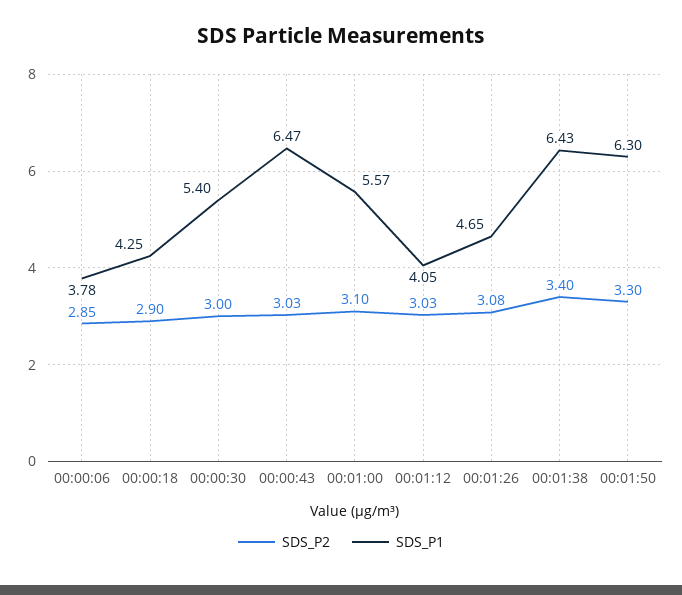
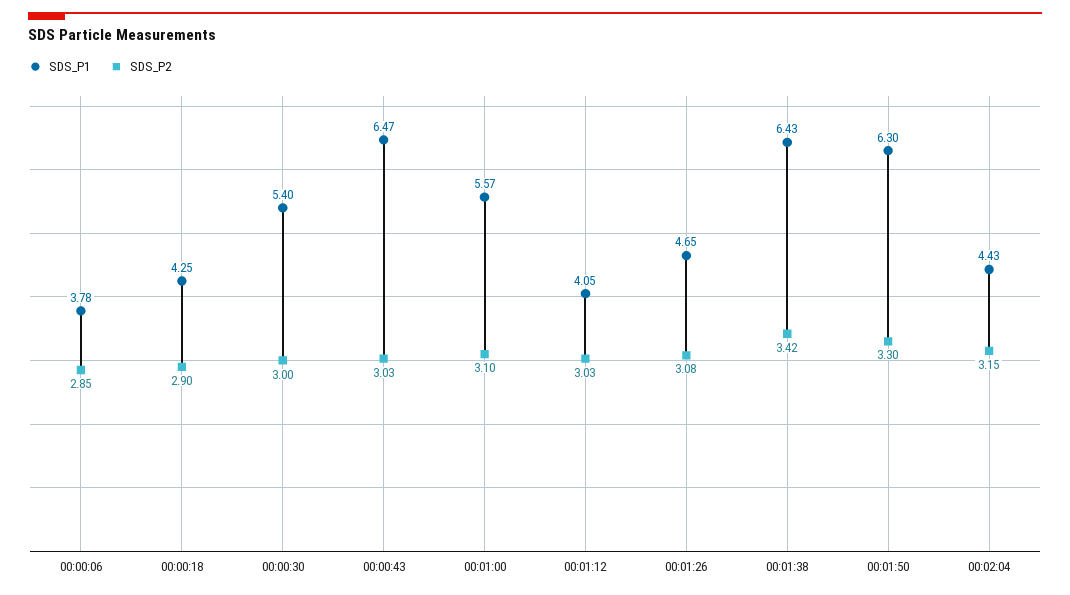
SDS_P2, 00:01:38: 3.4 -> 3.42
SDS_P1, 00:02:04: none -> 4.43
SDS_P2, 00:02:04: none -> 3.15

